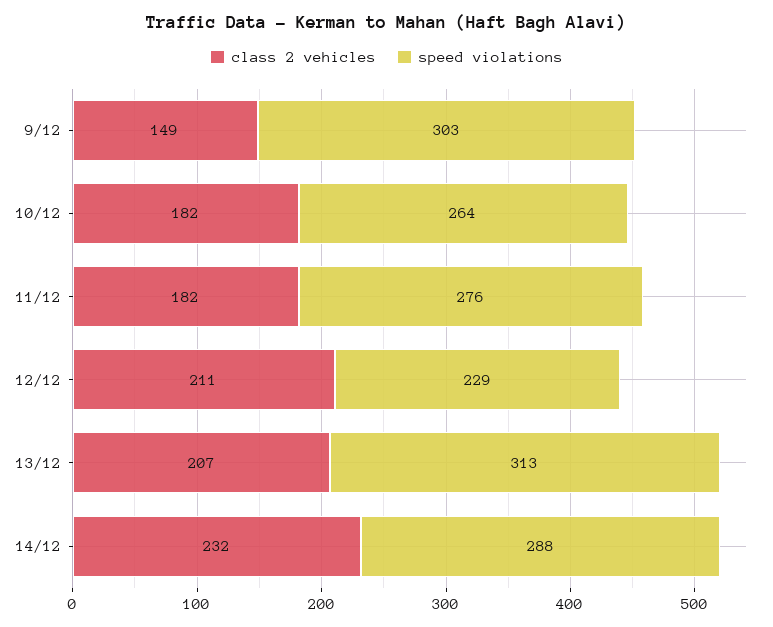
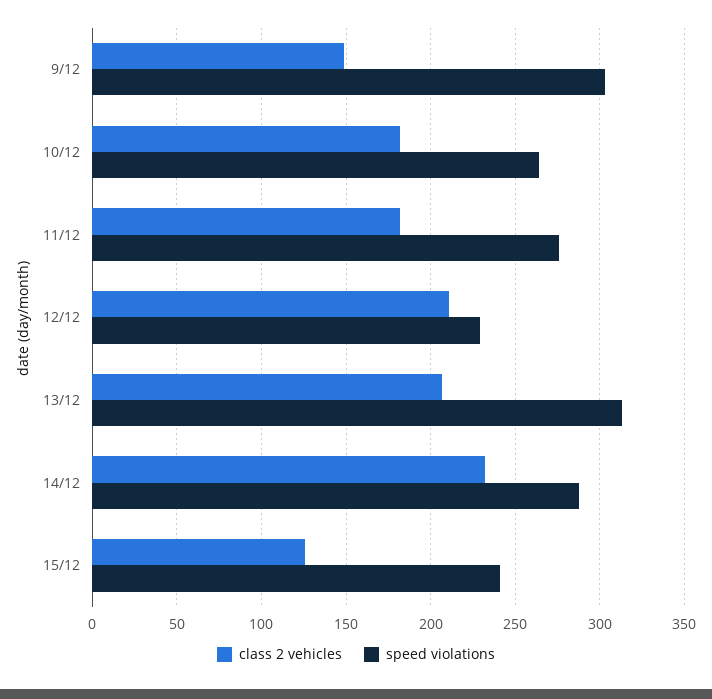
class 2 vehicles, 15/12: none -> 125
speed violations, 15/12: none -> 240

